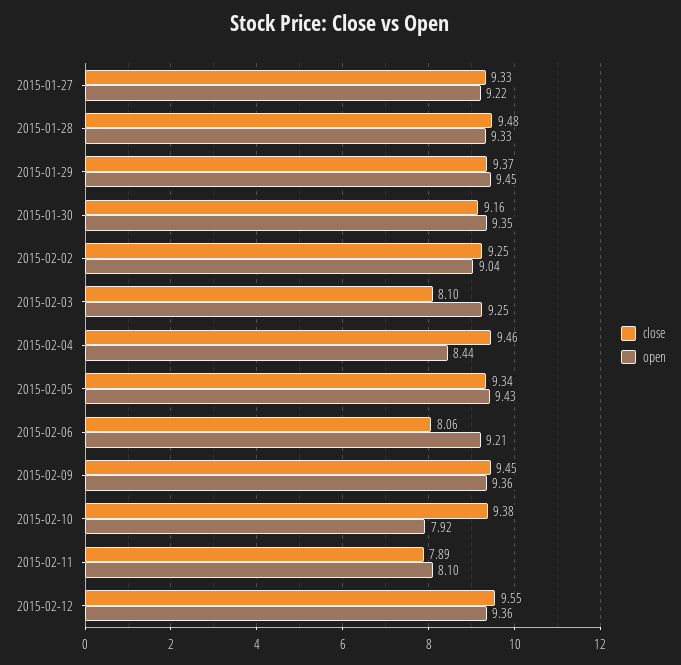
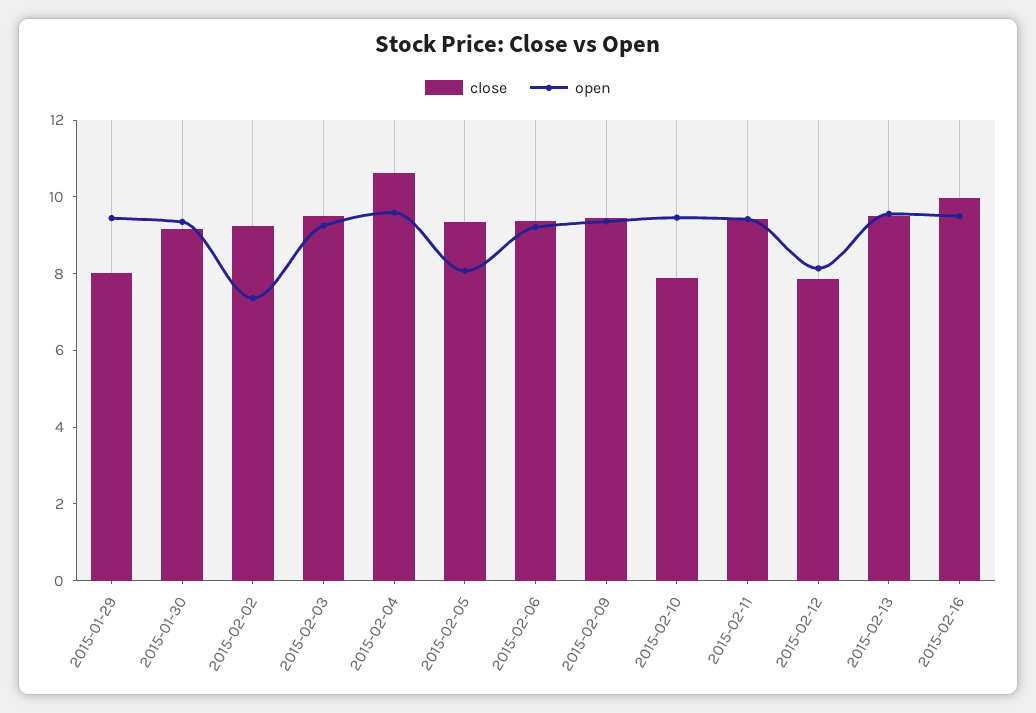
close, 2015-01-27: 9.33 -> none
open, 2015-01-27: 9.22 -> none
close, 2015-01-28: 9.48 -> none
open, 2015-01-28: 9.33 -> none
close, 2015-01-29: 9.37 -> 8
open, 2015-02-02: 9.04 -> 7.5
close, 2015-02-03: 8.1 -> 9.5
close, 2015-02-04: 9.46 -> 10.5
open, 2015-02-04: 8.44 -> 9.5
open, 2015-02-05: 9.43 -> 8
close, 2015-02-06: 8.06 -> 9.5
close, 2015-02-10: 9.38 -> 8
open, 2015-02-10: 7.92 -> 9.5
close, 2015-02-11: 7.89 -> 9.5
open, 2015-02-11: 8.1 -> 9.5
close, 2015-02-12: 9.55 -> 8
open, 2015-02-12: 9.36 -> 8
close, 2015-02-13: none -> 9.5
open, 2015-02-13: none -> 9.5
close, 2015-02-16: none -> 10
open, 2015-02-16: none -> 9.5

